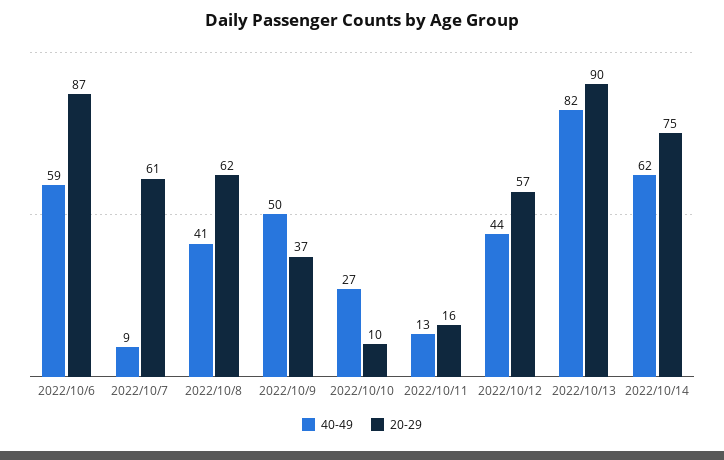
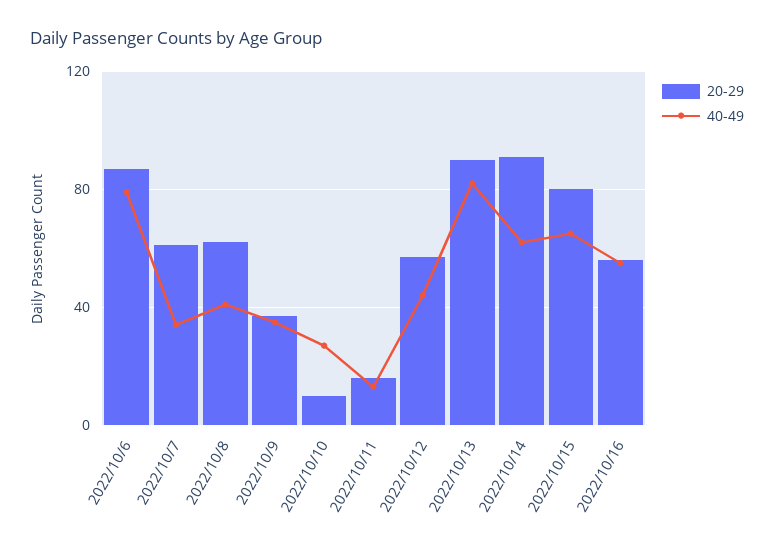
40-49, 2022/10/6: 59 -> 80
40-49, 2022/10/7: 9 -> 35
40-49, 2022/10/9: 50 -> 35
20-29, 2022/10/14: 75 -> 90
20-29, 2022/10/15: none -> 80
40-49, 2022/10/15: none -> 65
20-29, 2022/10/16: none -> 55
40-49, 2022/10/16: none -> 55

